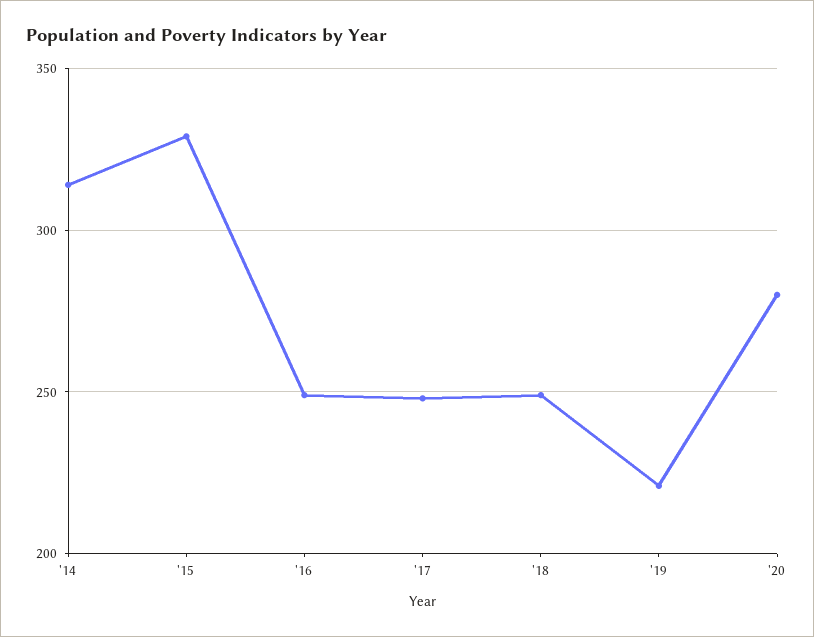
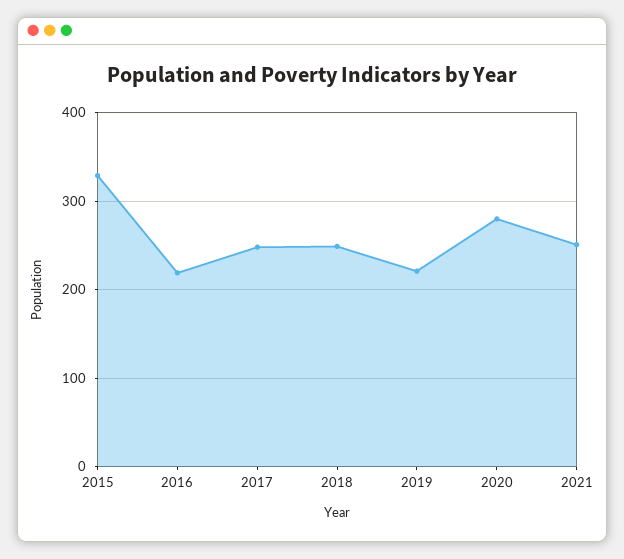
'14: 315 -> none
'16: 250 -> 220
2021: none -> 250

